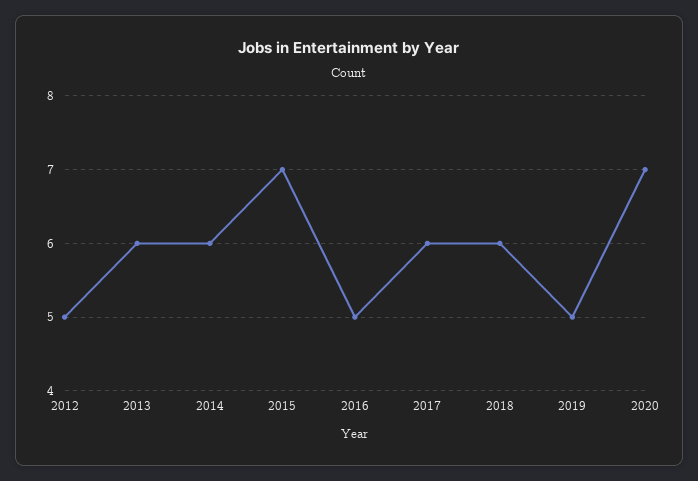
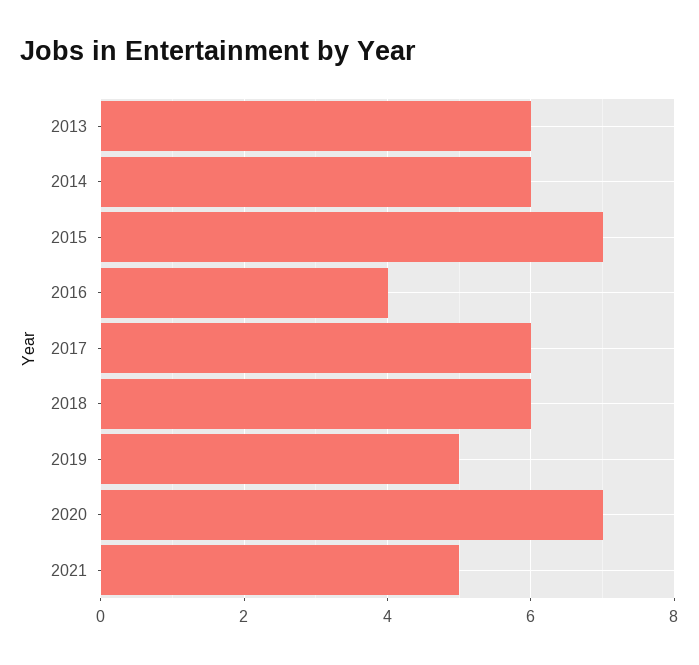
2012: 5 -> none
2016: 5 -> 4
2021: none -> 5

